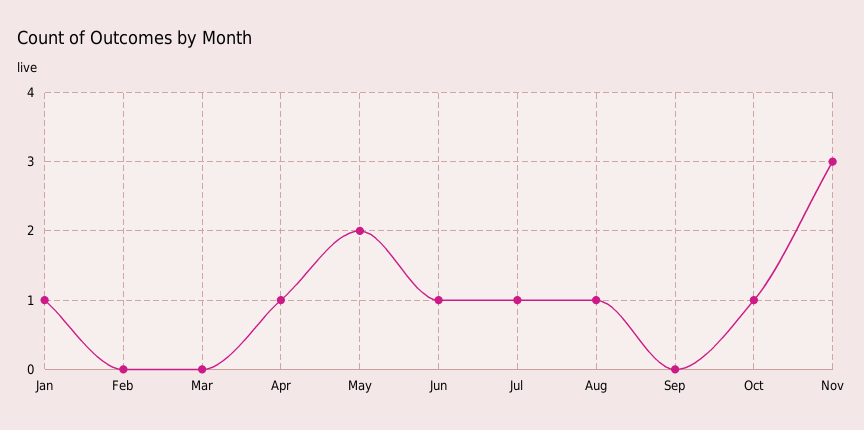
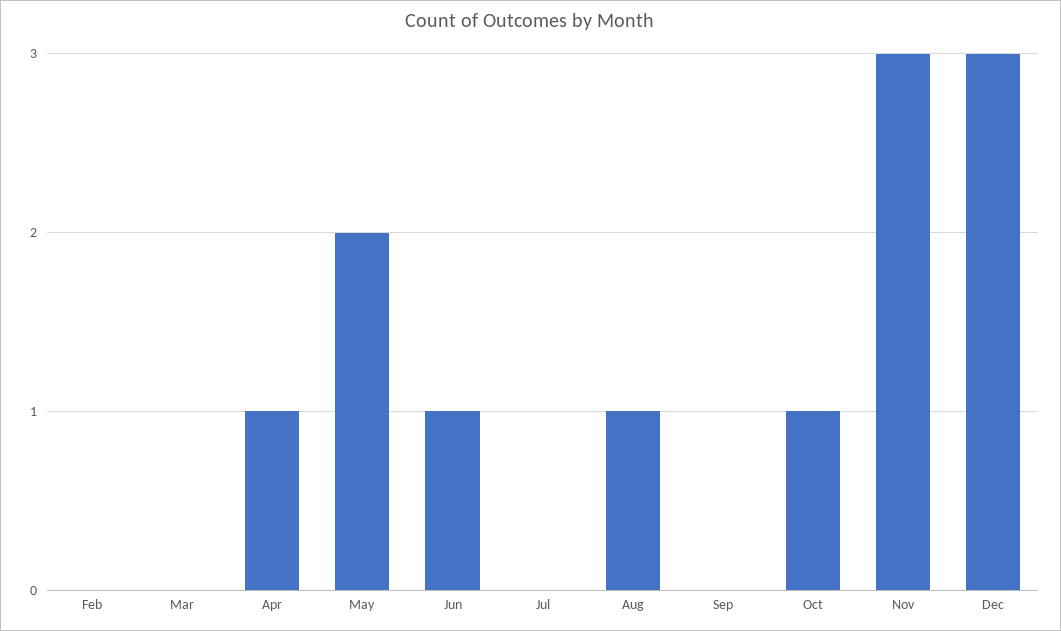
Jan: 1 -> none
Jul: 1 -> 0
Dec: none -> 3

